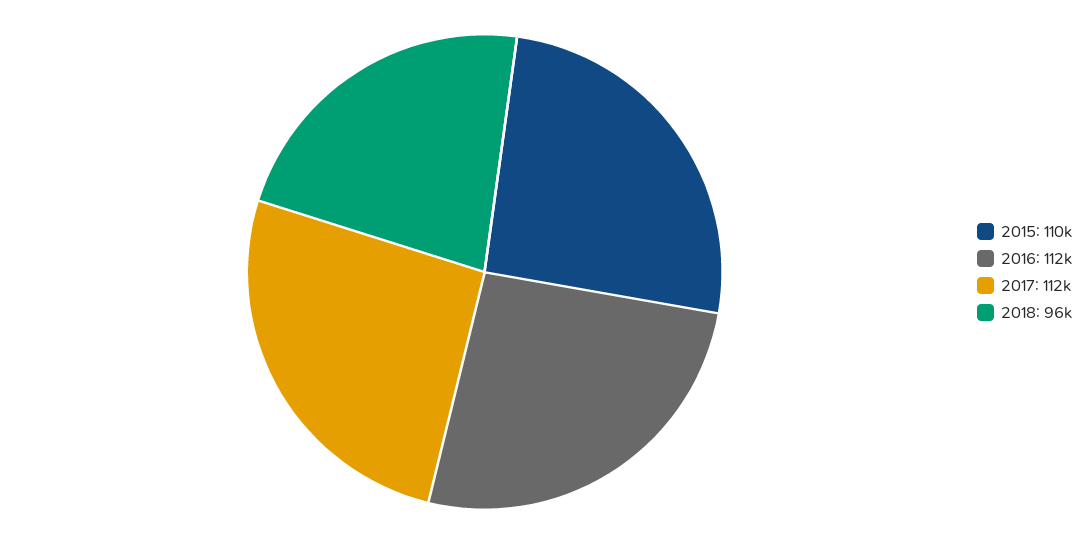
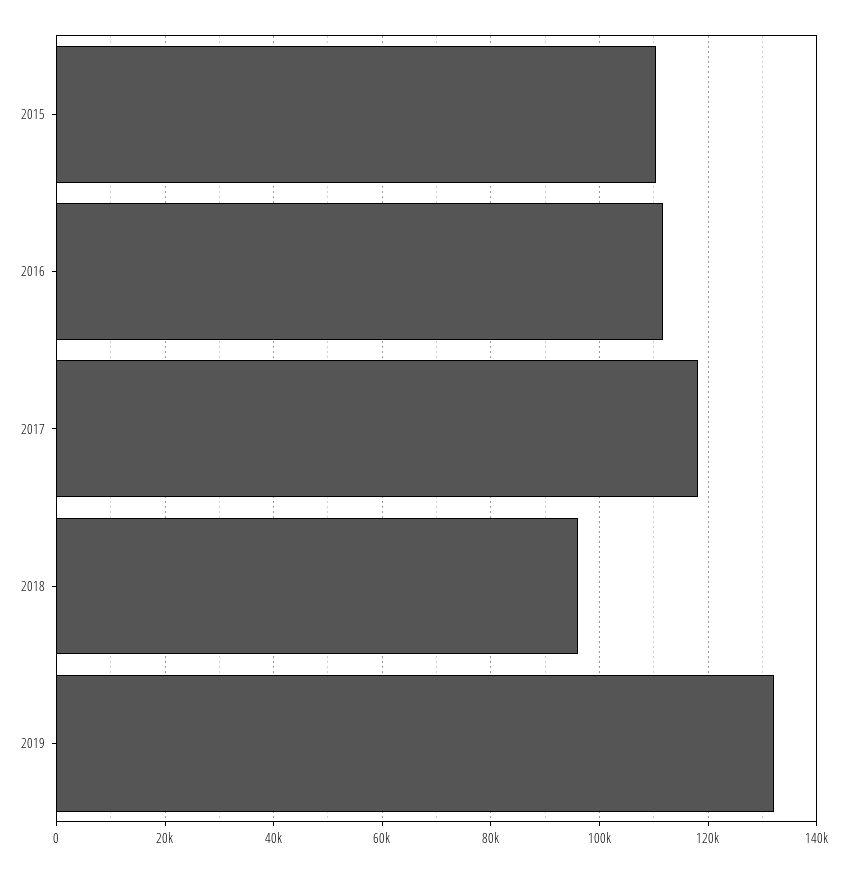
2017: 112000 -> 118000
2019: none -> 132000

